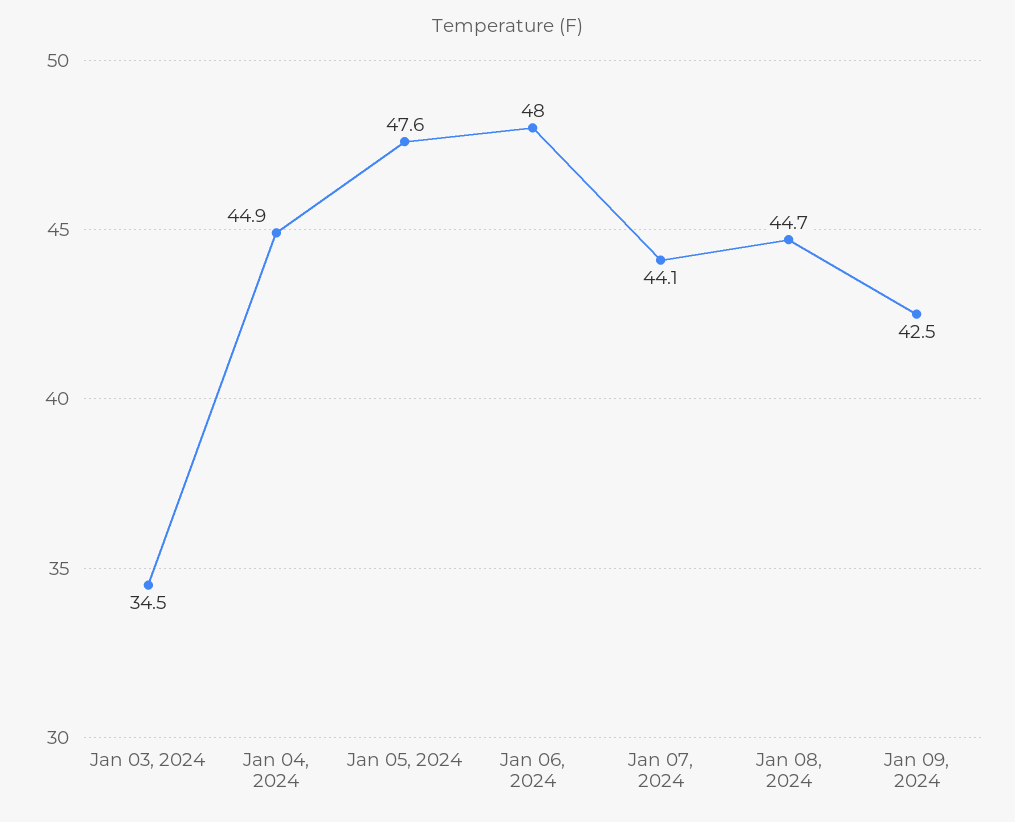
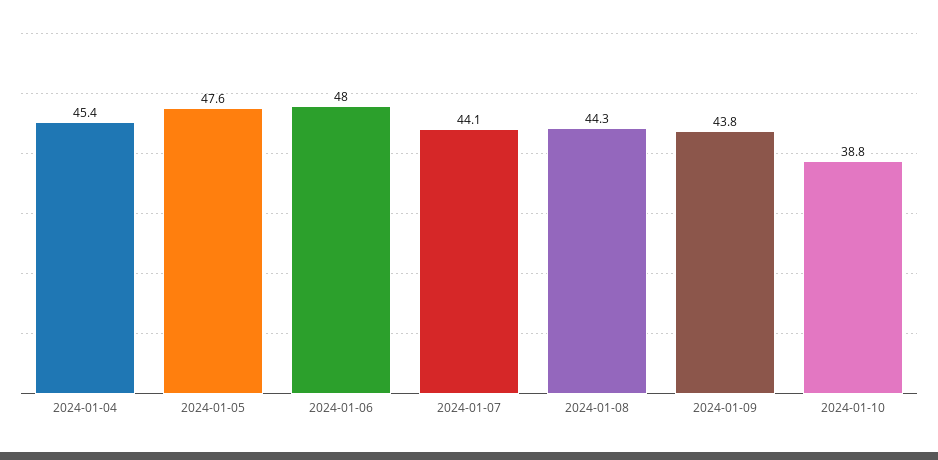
Jan 03, 2024: 34.5 -> none
Jan 04, 2024: 44.9 -> 45.4
Jan 08, 2024: 44.7 -> 44.3
Jan 09, 2024: 42.5 -> 43.8
2024-01-10: none -> 38.8

